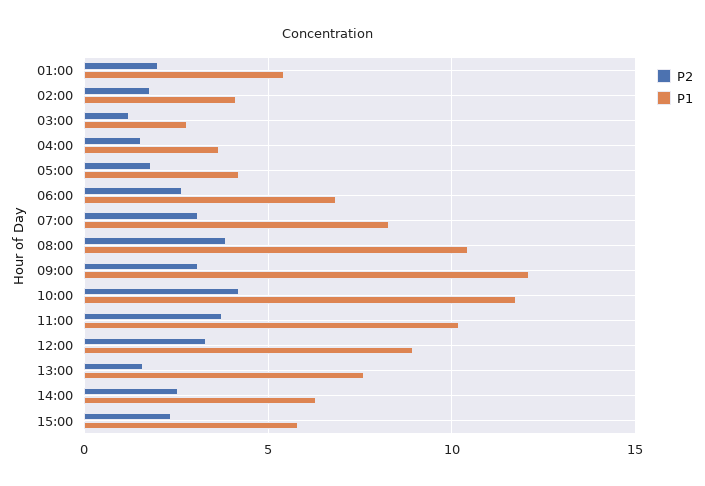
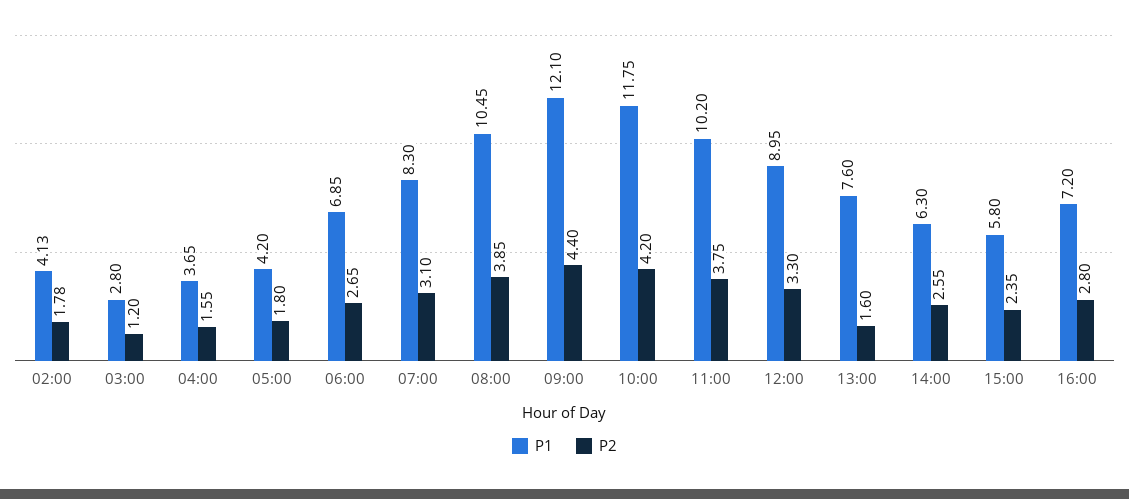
P2, 01:00: 2 -> none
P1, 01:00: 5.5 -> none
P2, 09:00: 3 -> 4.4
P1, 16:00: none -> 7.2
P2, 16:00: none -> 2.8

